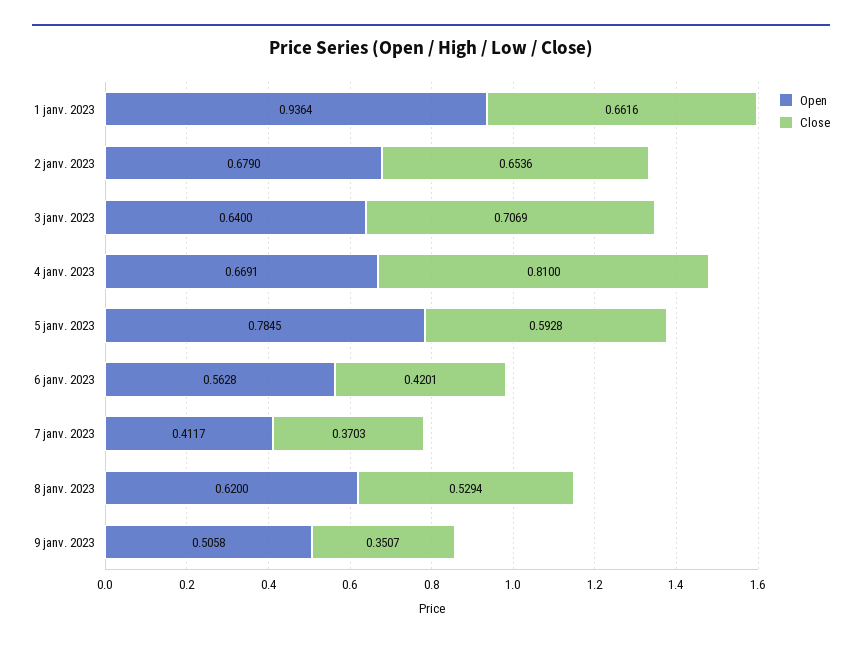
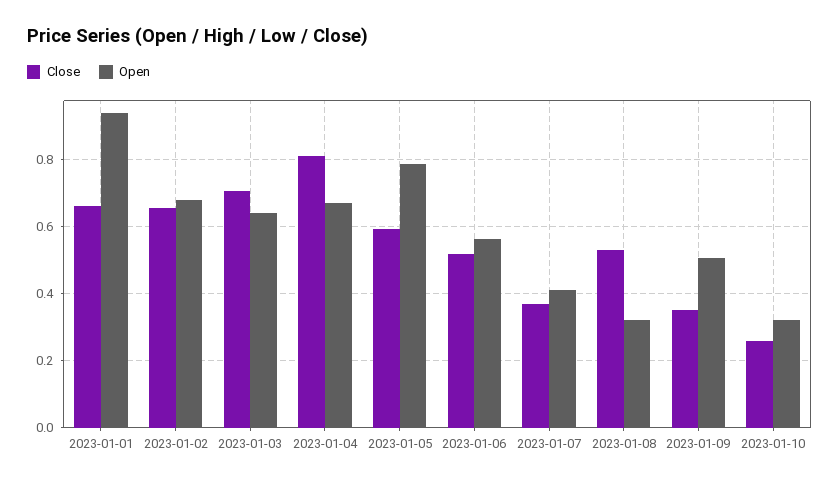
Close, 6 janv. 2023: 0.4201 -> 0.52
Open, 8 janv. 2023: 0.62 -> 0.32
Close, 2023-01-10: none -> 0.26
Open, 2023-01-10: none -> 0.32

